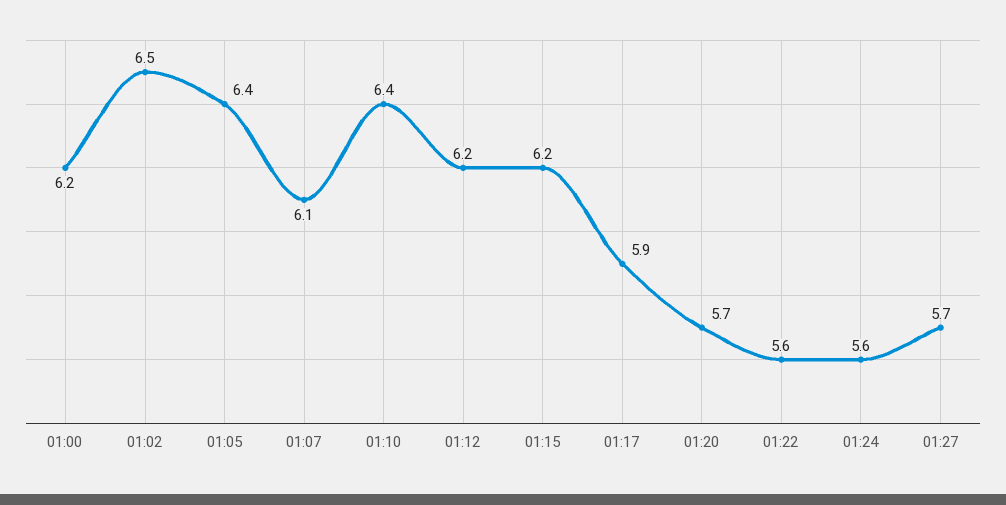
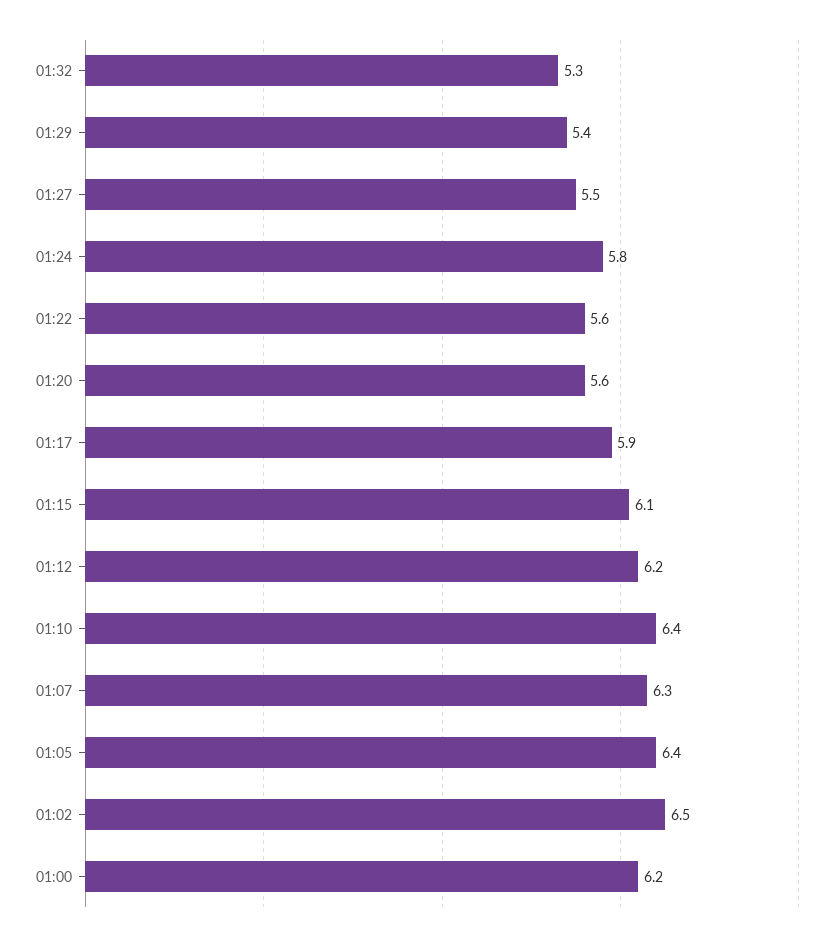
01:07: 6.1 -> 6.3
01:15: 6.2 -> 6.1
01:20: 5.7 -> 5.6
01:24: 5.6 -> 5.8
01:27: 5.7 -> 5.5
01:32: none -> 5.3
01:29: none -> 5.4

